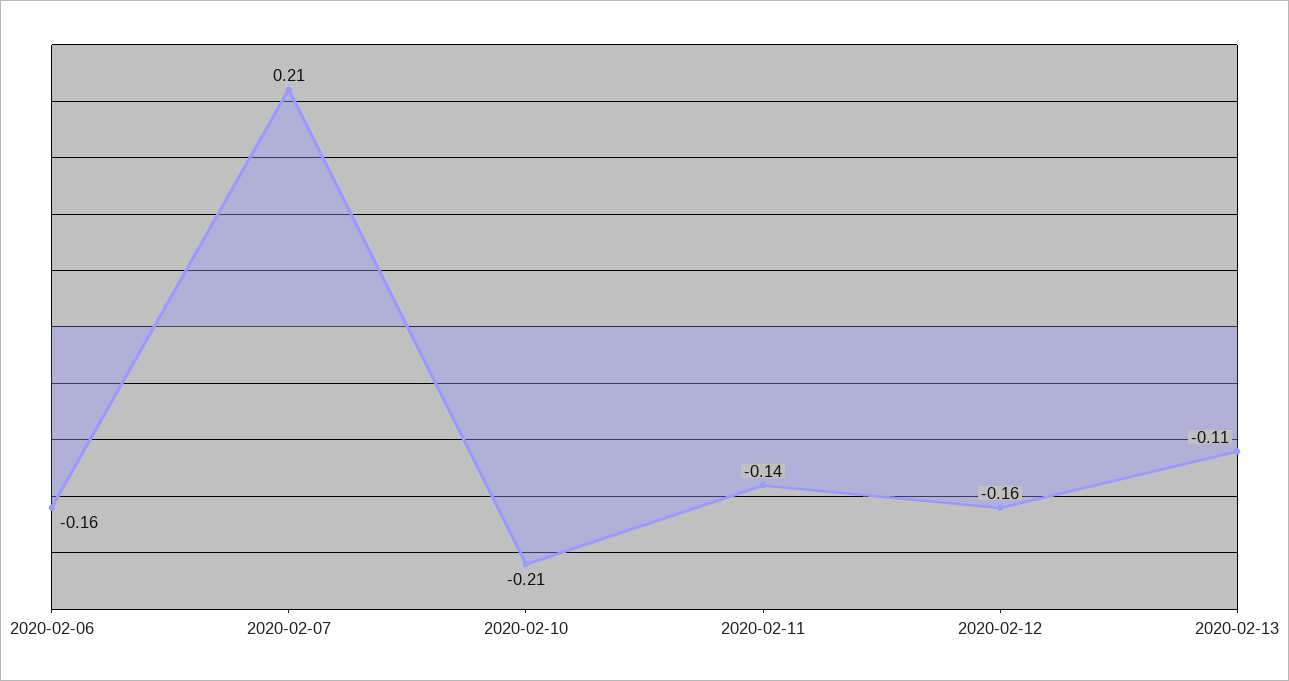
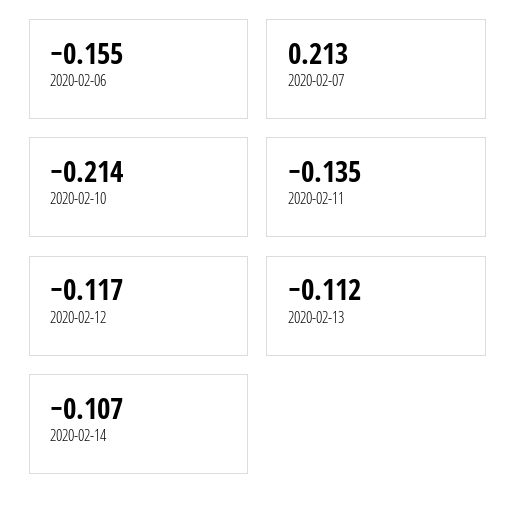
2020-02-12: -0.16 -> -0.117
2020-02-14: none -> -0.107

